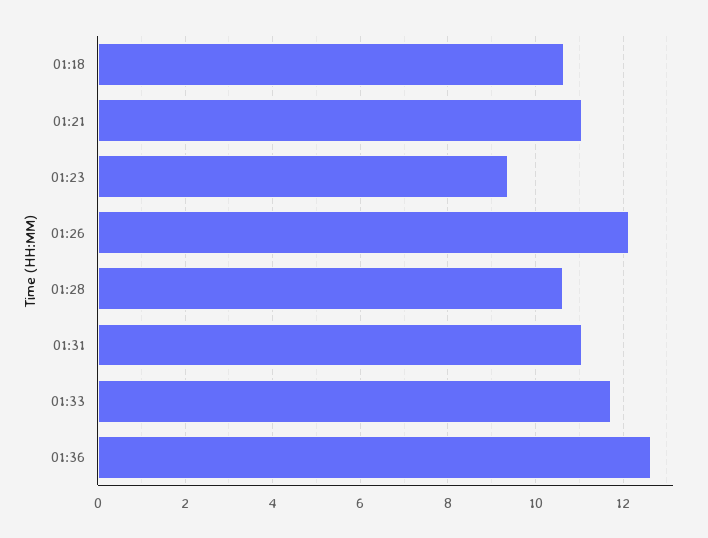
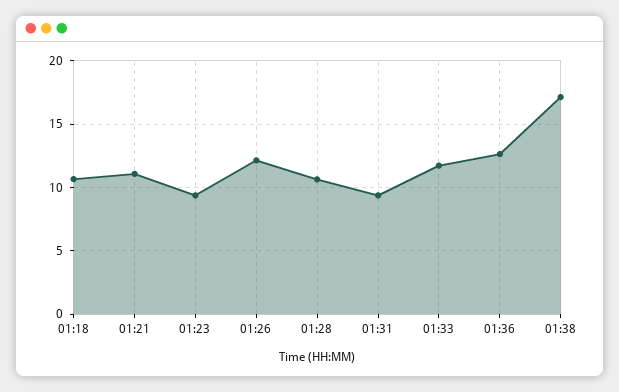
01:31: 11 -> 9.5
01:38: none -> 17

